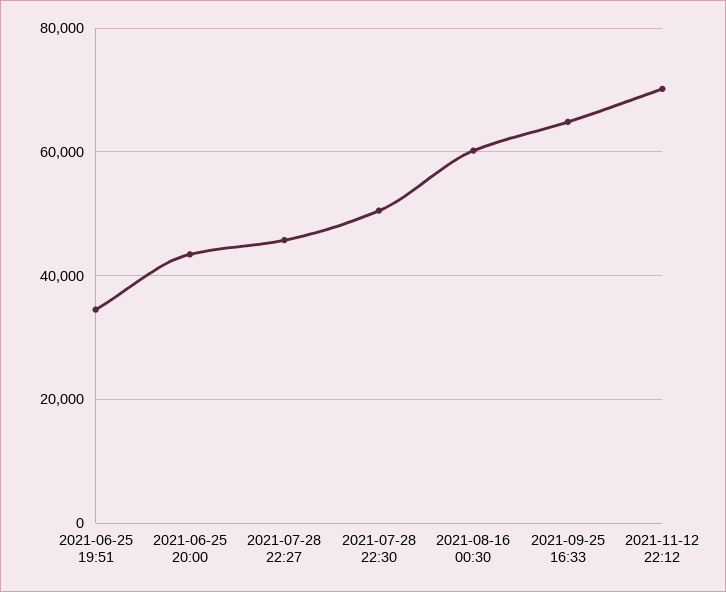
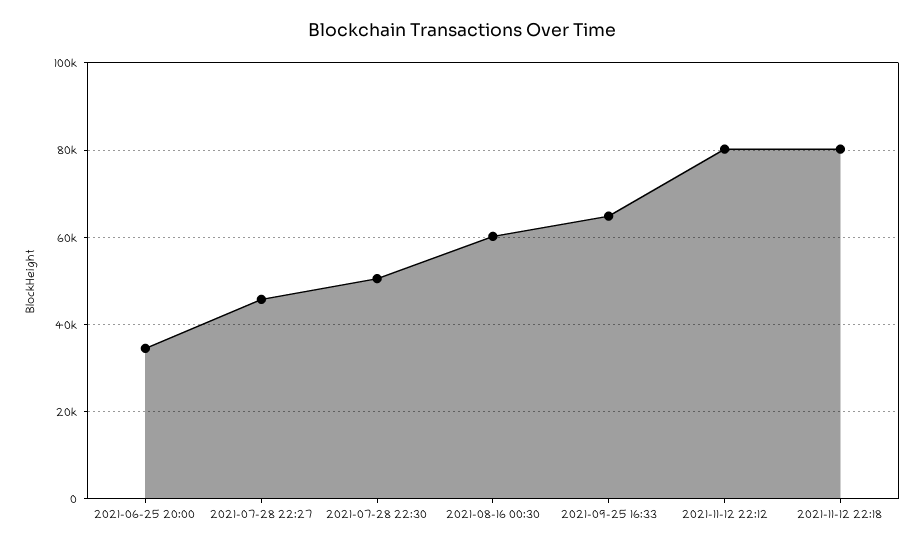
2021-06-25 19:51: 34000 -> none
2021-06-25 20:00: 44000 -> 34000
2021-11-12 22:12: 70000 -> 80000
2021-11-12 22:18: none -> 80000

